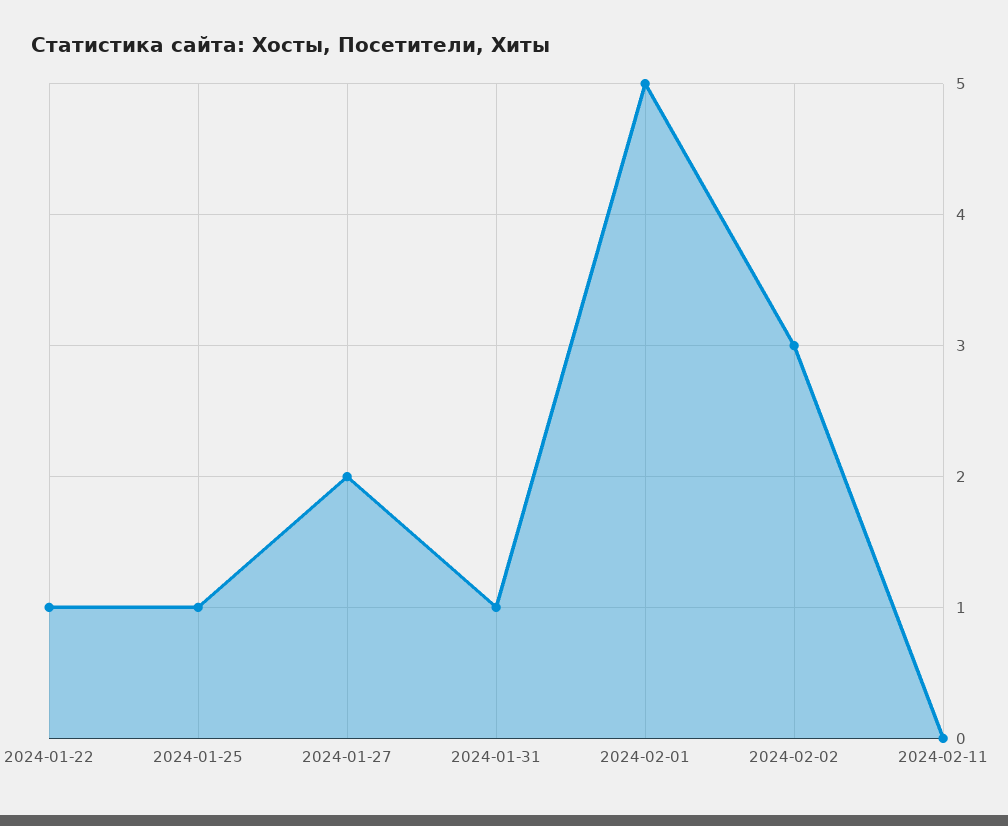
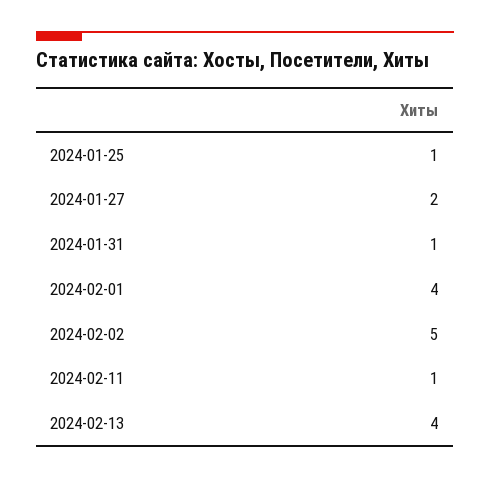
2024-01-22: 1 -> none
2024-02-01: 5 -> 4
2024-02-02: 3 -> 5
2024-02-11: 0 -> 1
2024-02-13: none -> 4

